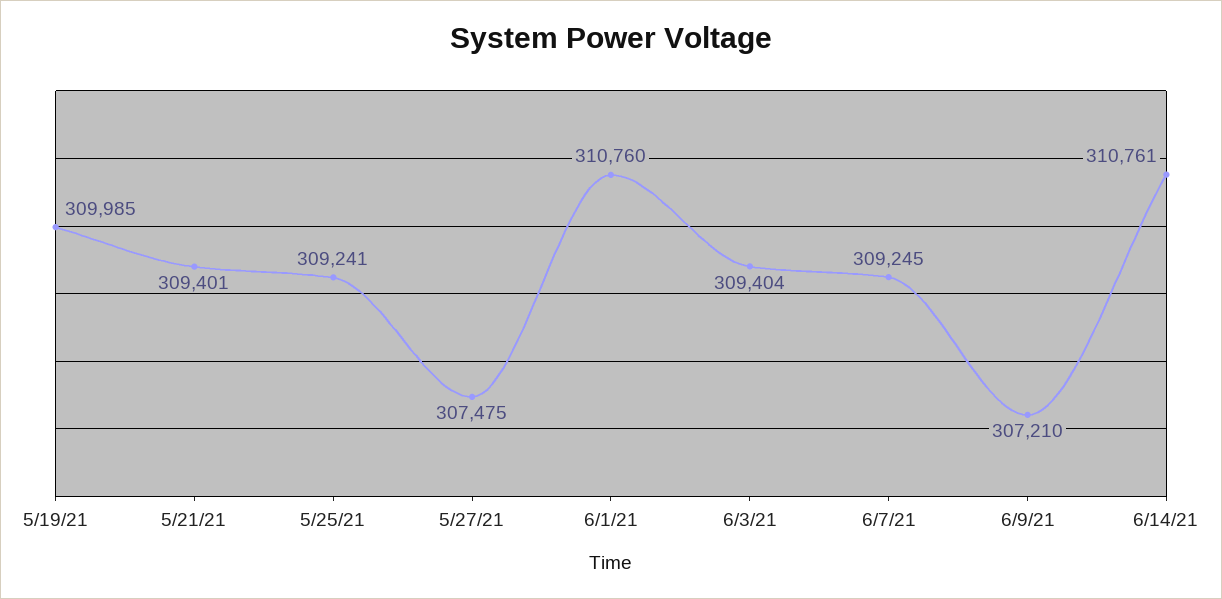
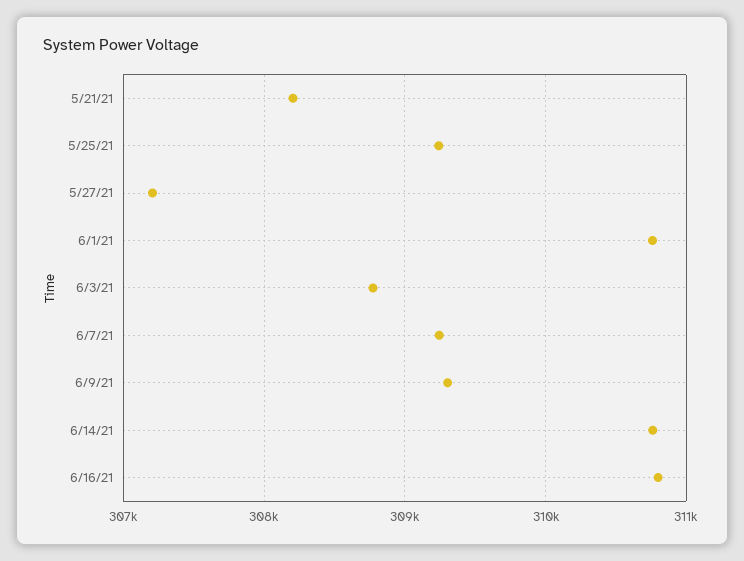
5/19/21: 309985 -> none
5/21/21: 309401 -> 308200
5/27/21: 307475 -> 307200
6/3/21: 309404 -> 308800
6/9/21: 307210 -> 309300
6/16/21: none -> 310800

